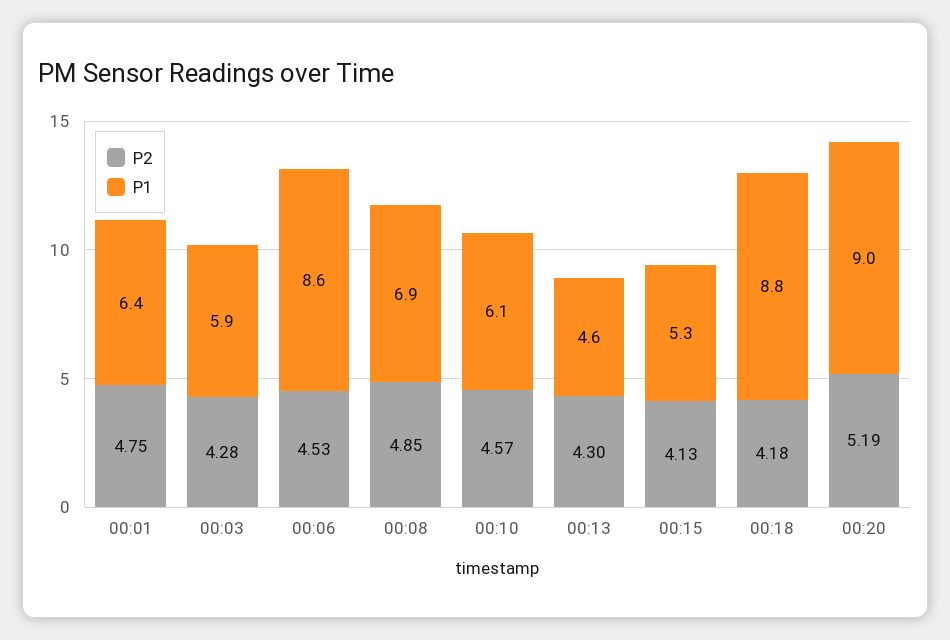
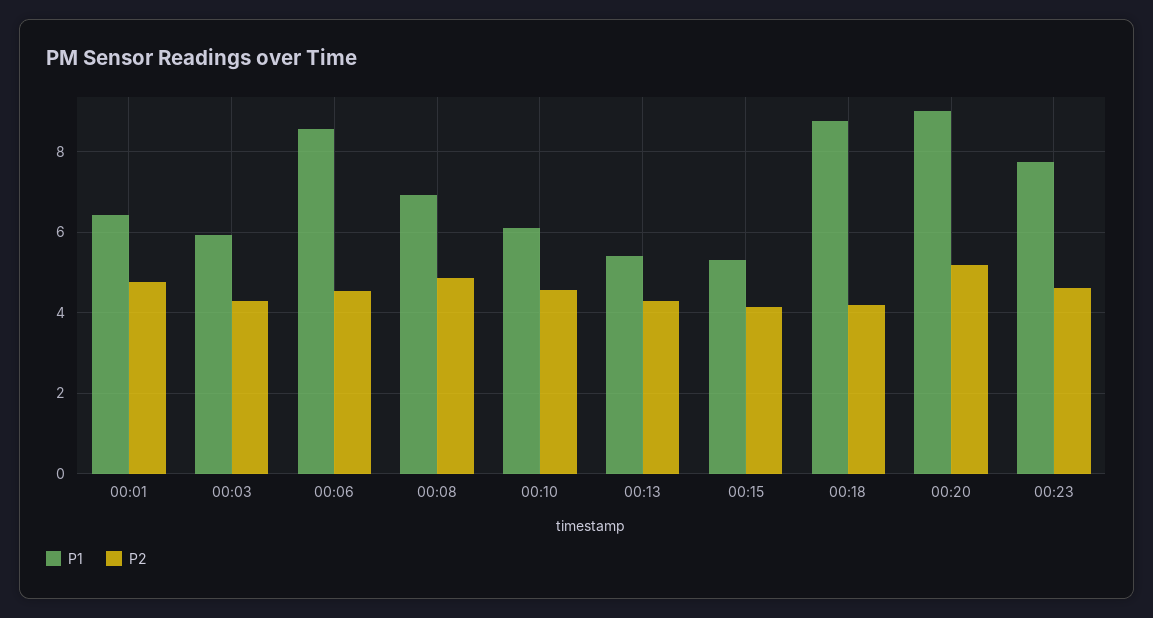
P1, 00:13: 4.6 -> 5.4
P1, 00:23: none -> 7.8
P2, 00:23: none -> 4.6

